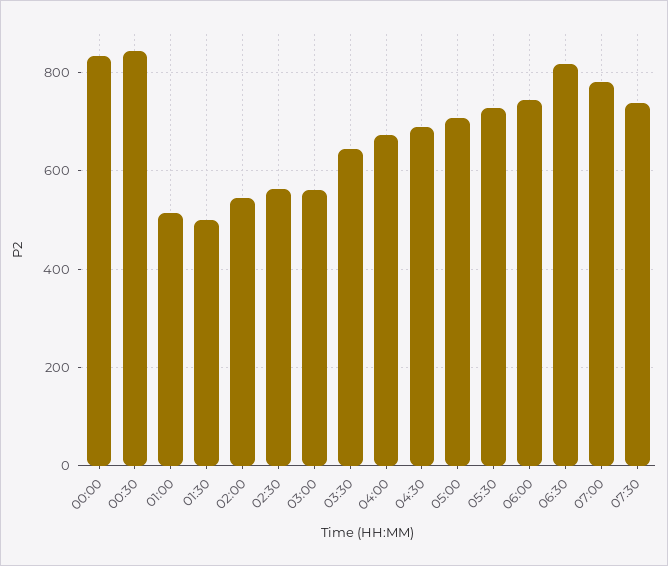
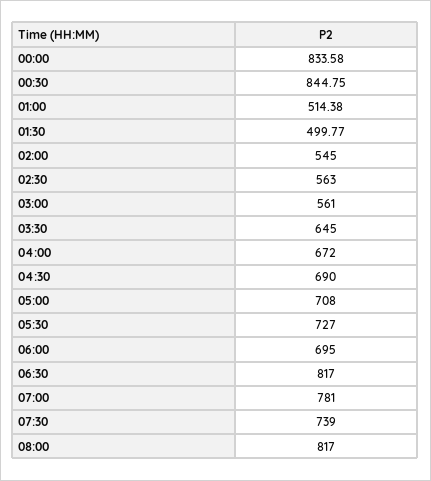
06:00: 740 -> 695
08:00: none -> 817

